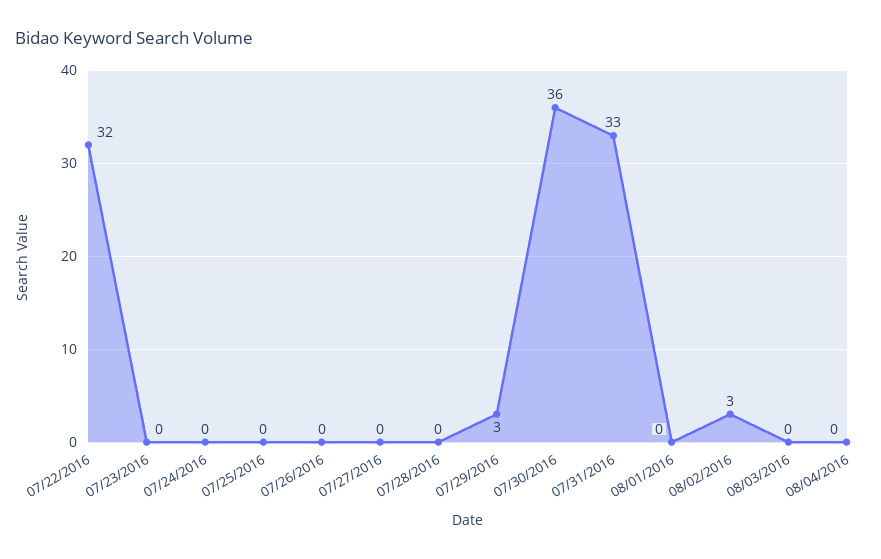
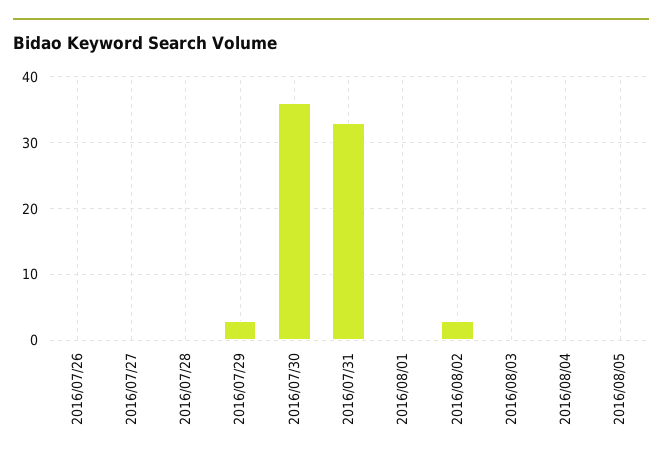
07/22/2016: 32 -> none
07/23/2016: 0 -> none
07/24/2016: 0 -> none
07/25/2016: 0 -> none
2016/08/05: none -> 0

